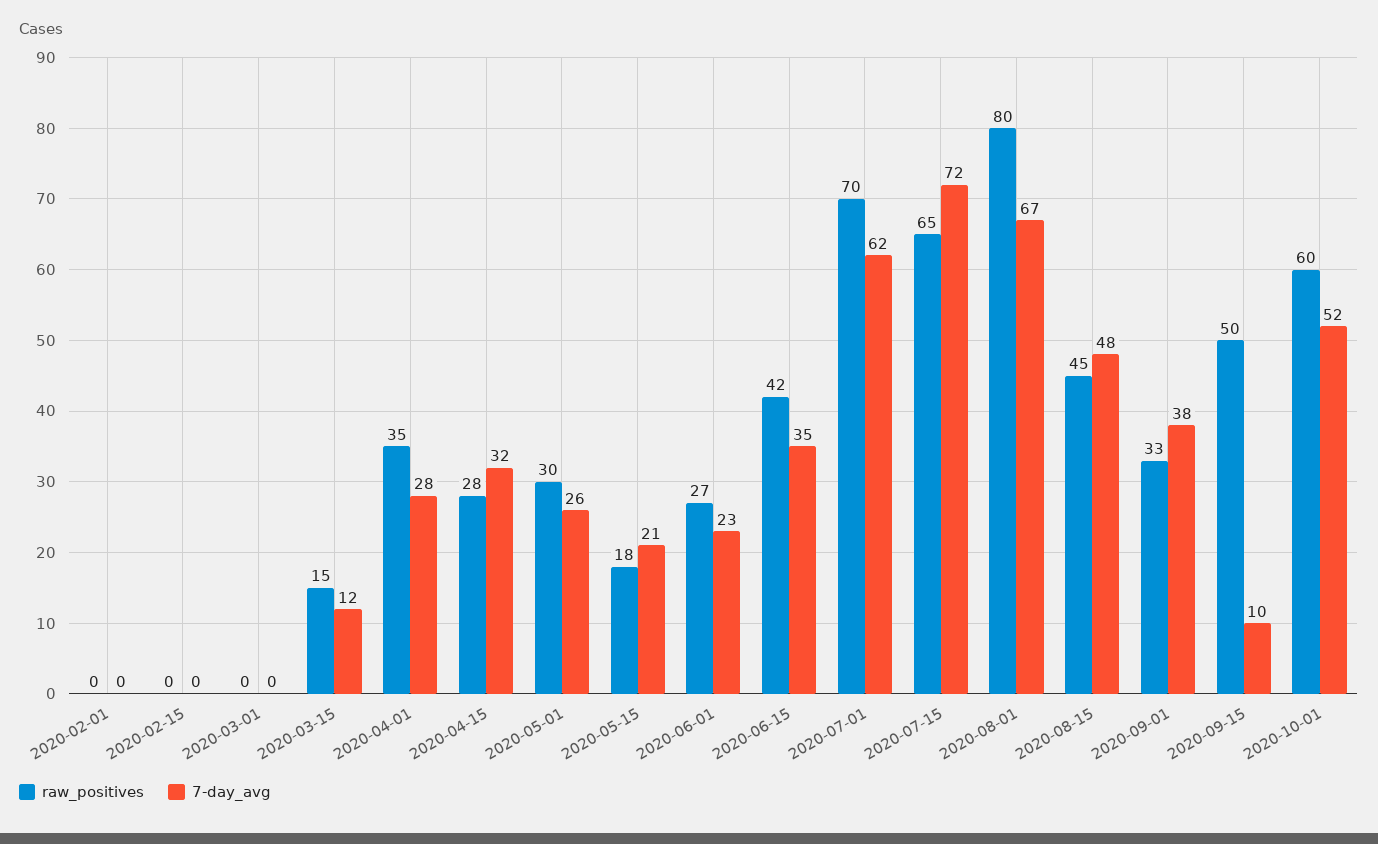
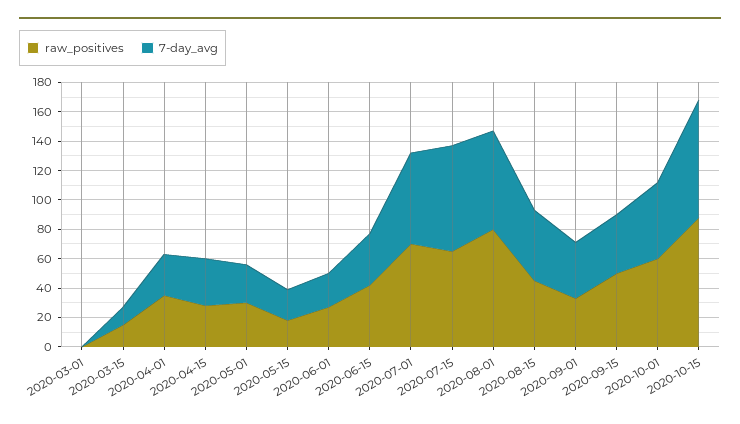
raw_positives, 2020-02-01: 0 -> none
7-day_avg, 2020-02-01: 0 -> none
raw_positives, 2020-02-15: 0 -> none
7-day_avg, 2020-02-15: 0 -> none
7-day_avg, 2020-09-15: 10 -> 40
raw_positives, 2020-10-15: none -> 90
7-day_avg, 2020-10-15: none -> 80

